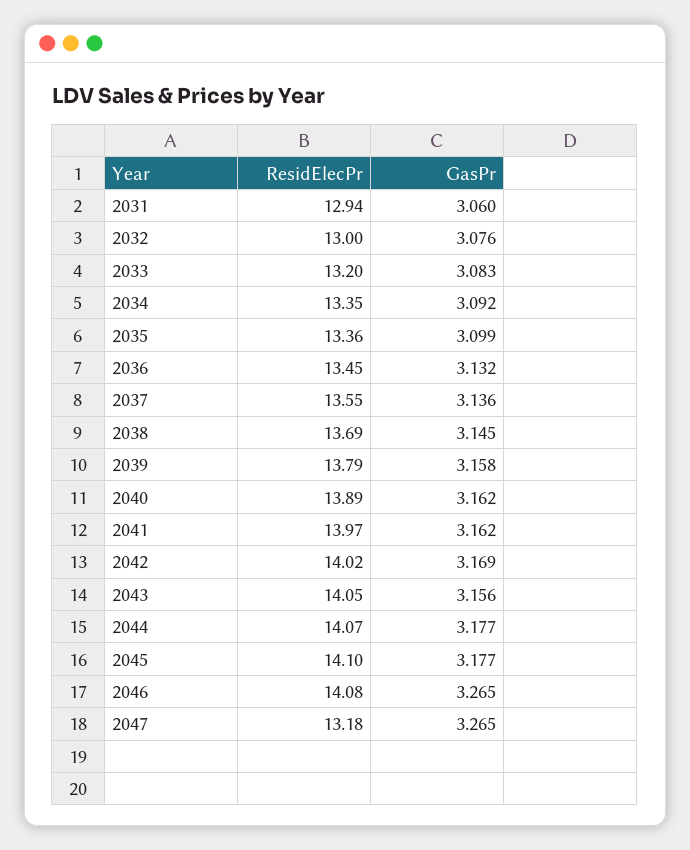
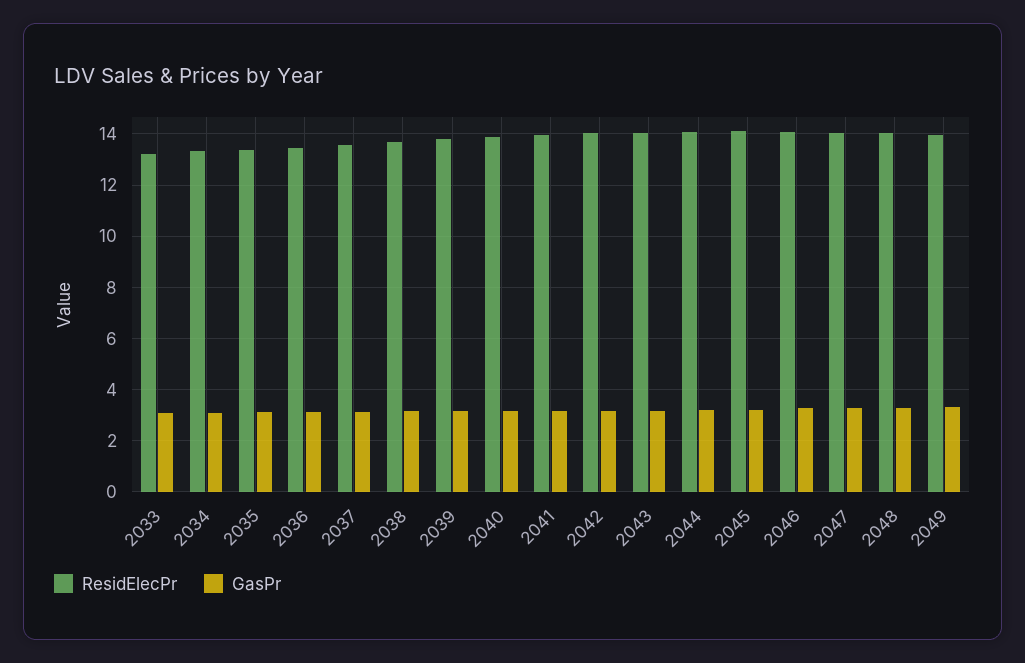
ResidElecPr, 2031: 12.94 -> none
GasPr, 2031: 3.06 -> none
ResidElecPr, 2032: 13 -> none
GasPr, 2032: 3.076 -> none
ResidElecPr, 2047: 13.18 -> 14
ResidElecPr, 2048: none -> 14
GasPr, 2048: none -> 3.25
ResidElecPr, 2049: none -> 14
GasPr, 2049: none -> 3.25

